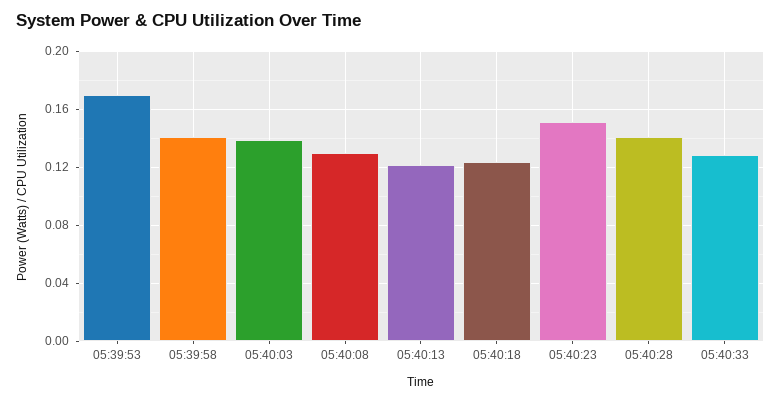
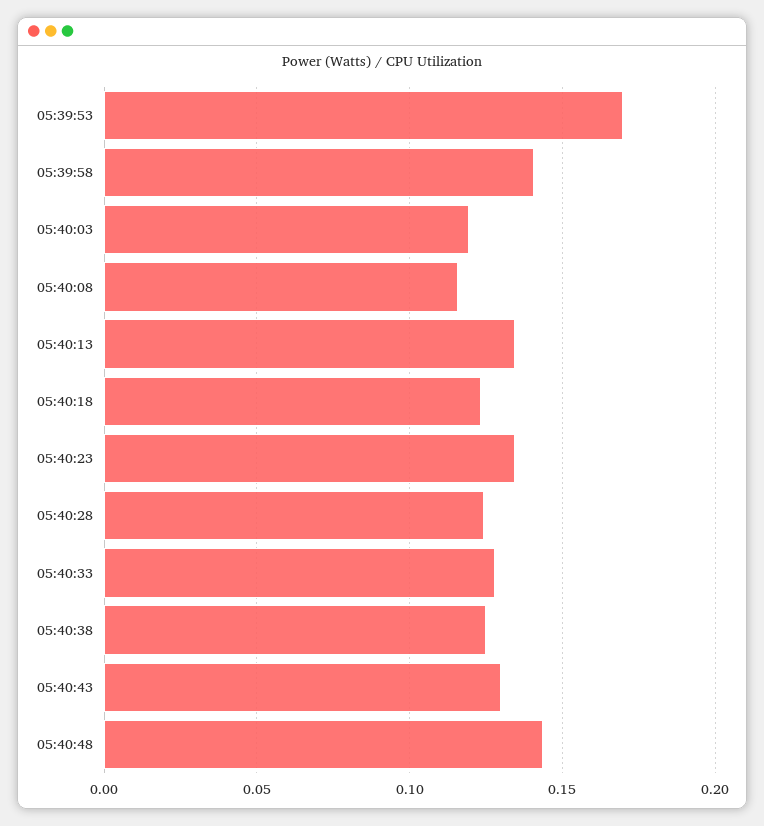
05:40:03: 0.14 -> 0.12
05:40:08: 0.13 -> 0.115
05:40:13: 0.12 -> 0.135
05:40:23: 0.15 -> 0.135
05:40:28: 0.14 -> 0.125
05:40:38: none -> 0.125
05:40:43: none -> 0.13
05:40:48: none -> 0.145

